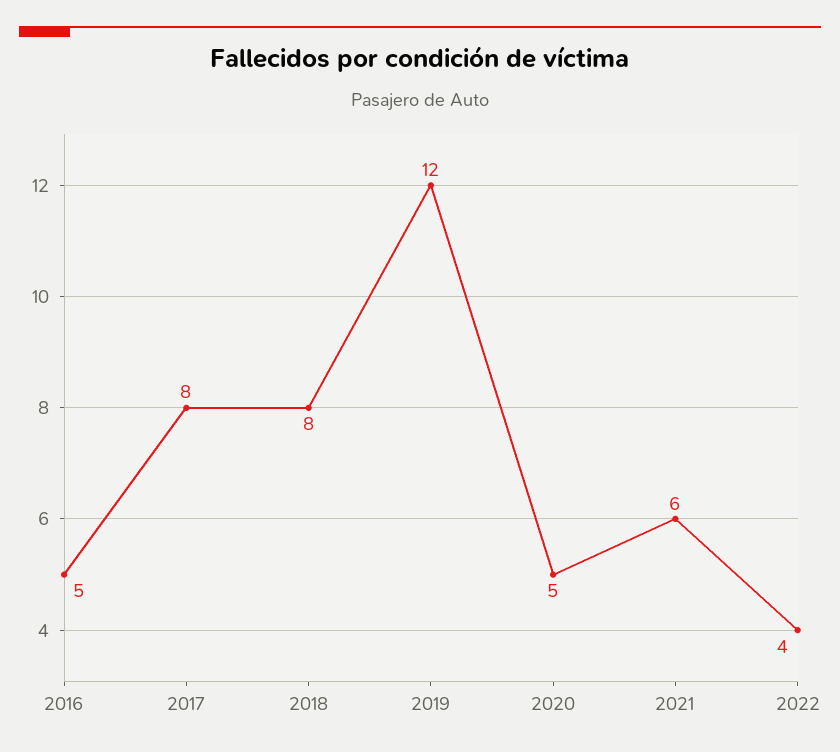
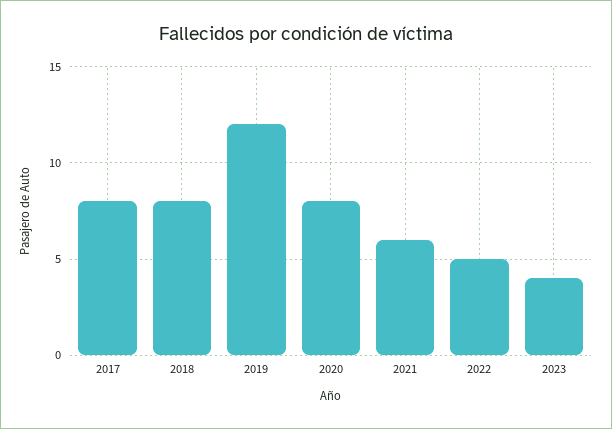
2016: 5 -> none
2020: 5 -> 8
2022: 4 -> 5
2023: none -> 4

